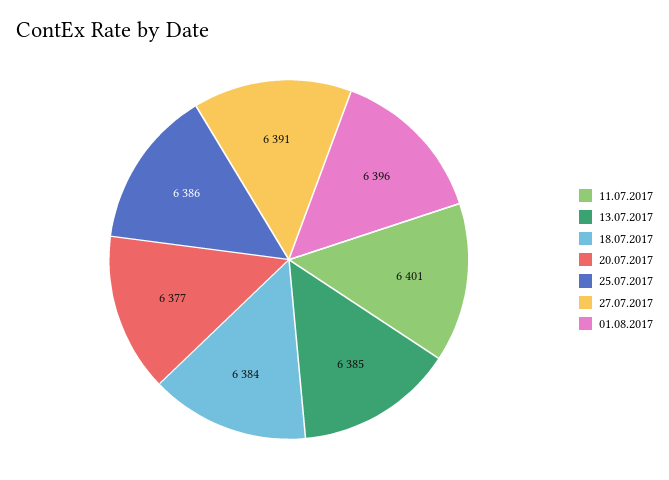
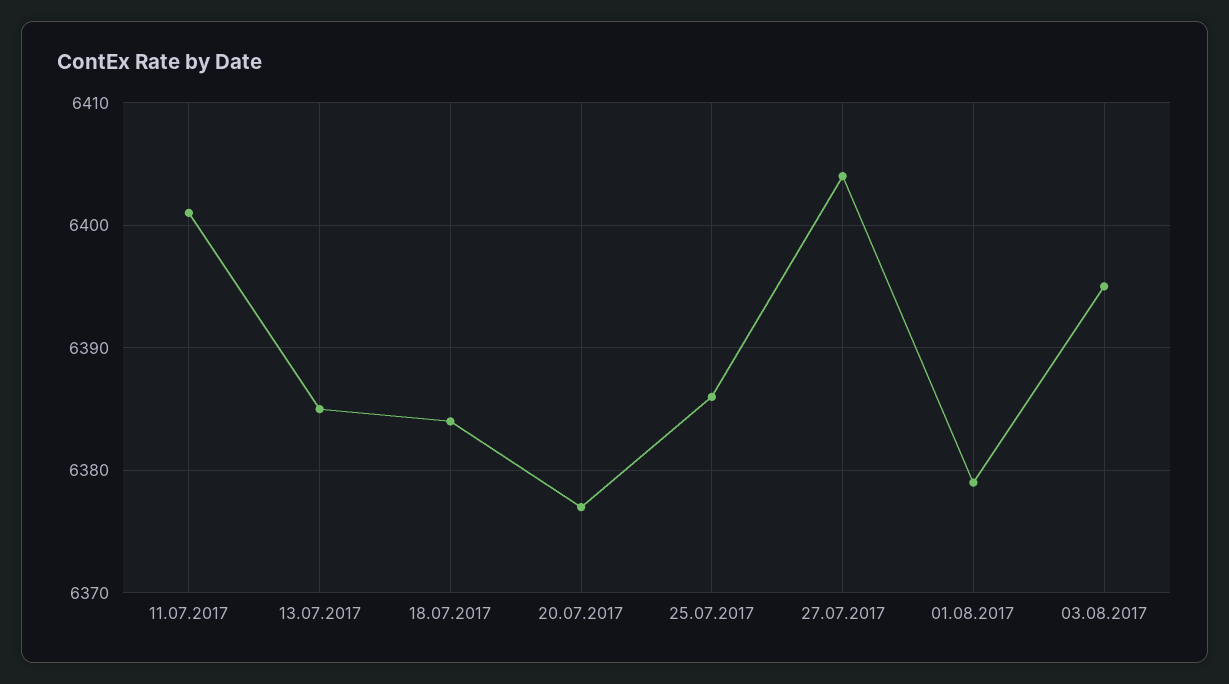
27.07.2017: 6391 -> 6404
01.08.2017: 6396 -> 6379
03.08.2017: none -> 6395

